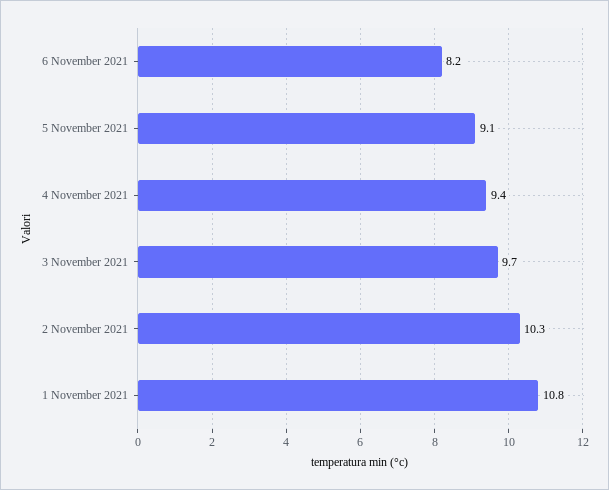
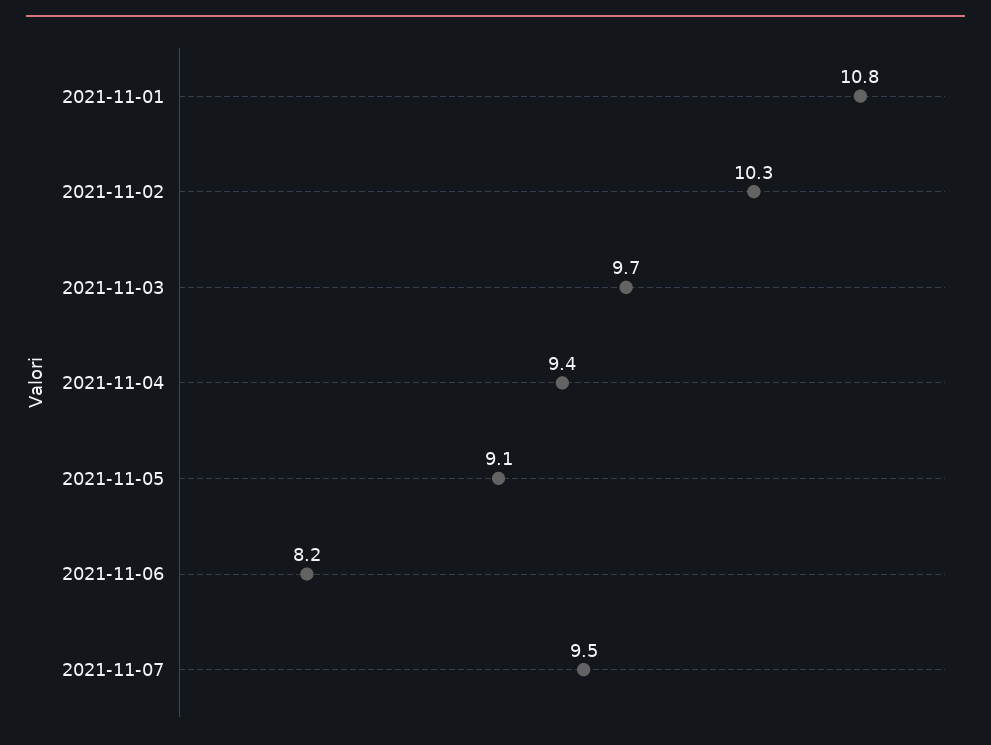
2021-11-07: none -> 9.5

